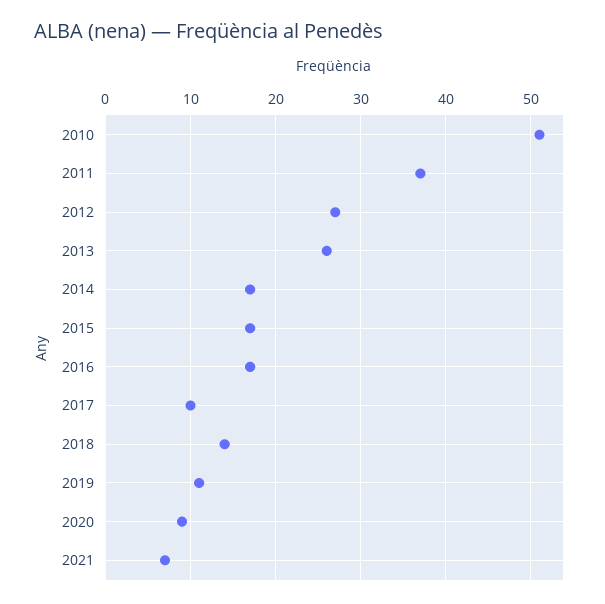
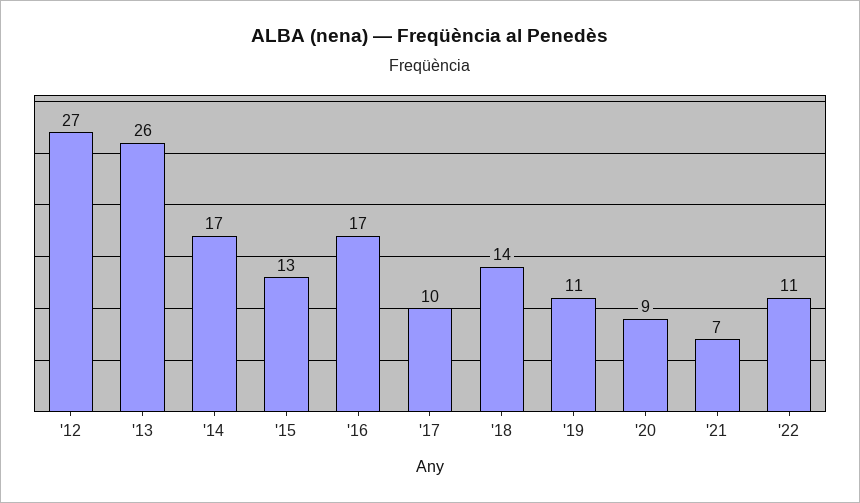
2010: 51 -> none
2011: 37 -> none
2015: 17 -> 13
'22: none -> 11

